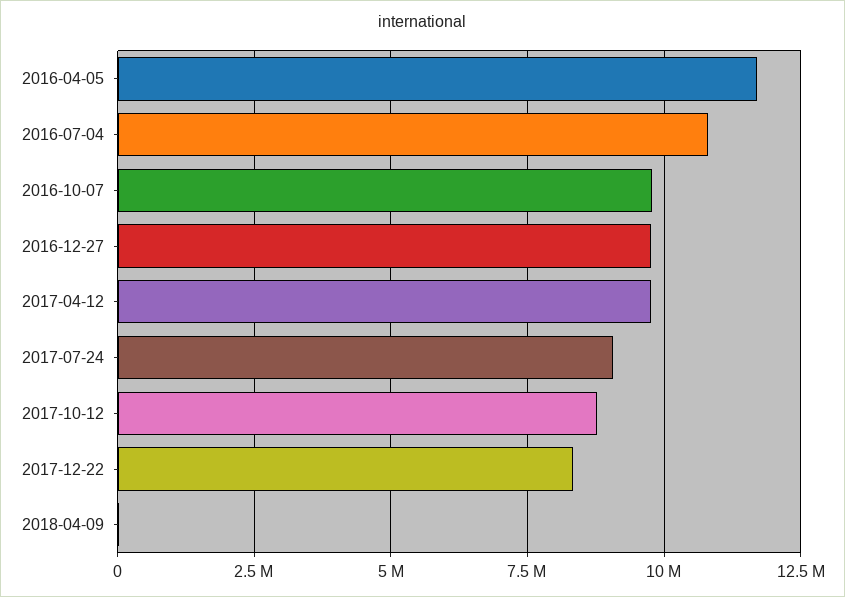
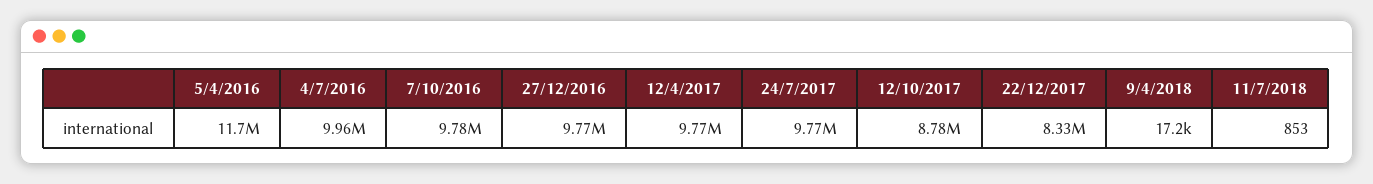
2016-07-04: 10750000 -> 9960000
2017-07-24: 9000000 -> 9770000
11/7/2018: none -> 853

